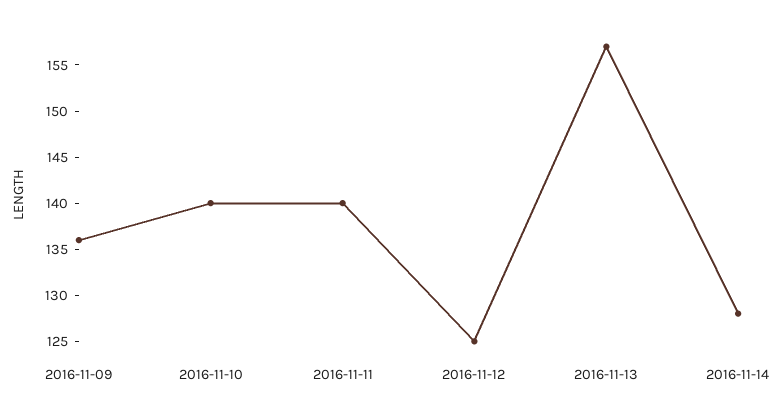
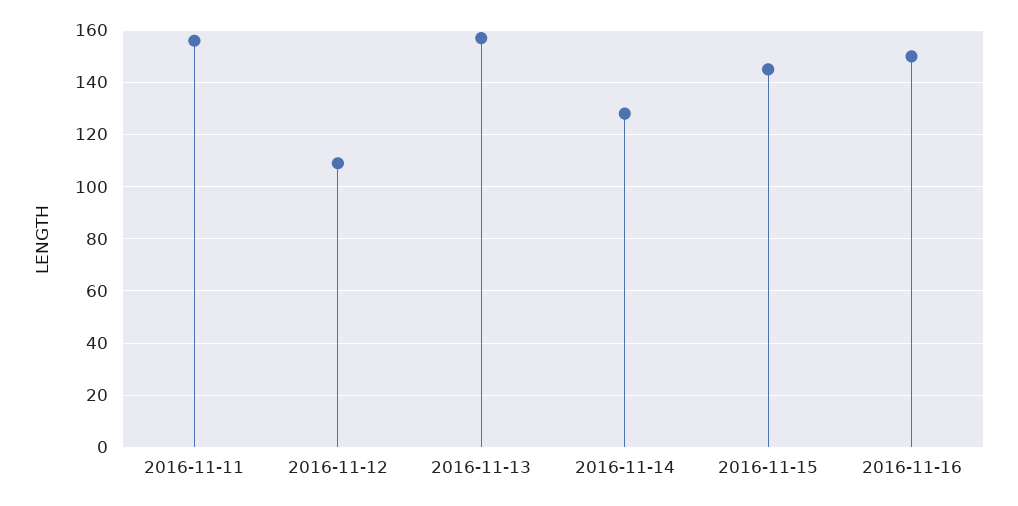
2016-11-09: 136 -> none
2016-11-10: 140 -> none
2016-11-11: 140 -> 155
2016-11-12: 125 -> 110
2016-11-15: none -> 145
2016-11-16: none -> 150

